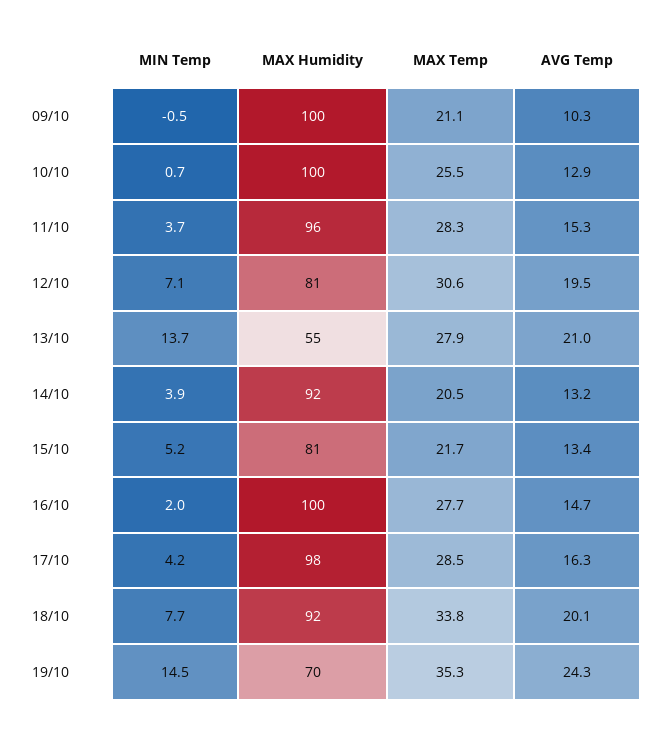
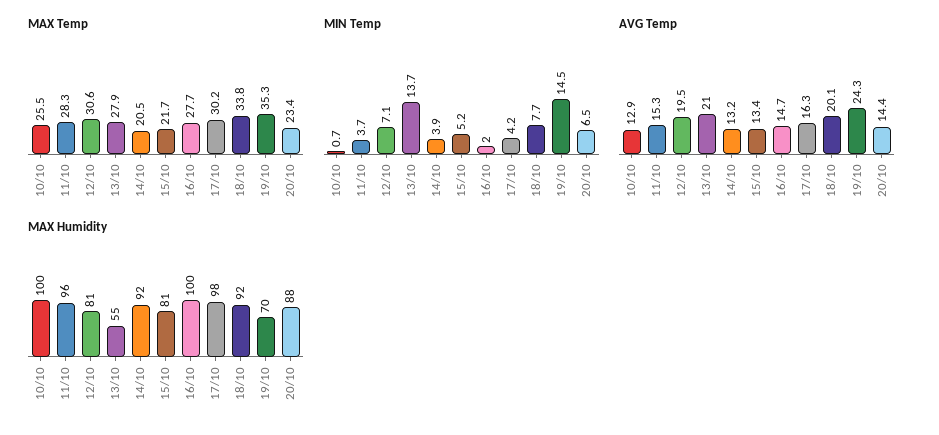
MIN Temp, 09/10: -0.5 -> none
MAX Humidity, 09/10: 100 -> none
MAX Temp, 09/10: 21.1 -> none
AVG Temp, 09/10: 10.3 -> none
MAX Temp, 17/10: 28.5 -> 30.2
MAX Temp, 20/10: none -> 23.4
MIN Temp, 20/10: none -> 6.5
AVG Temp, 20/10: none -> 14.4
MAX Humidity, 20/10: none -> 88

